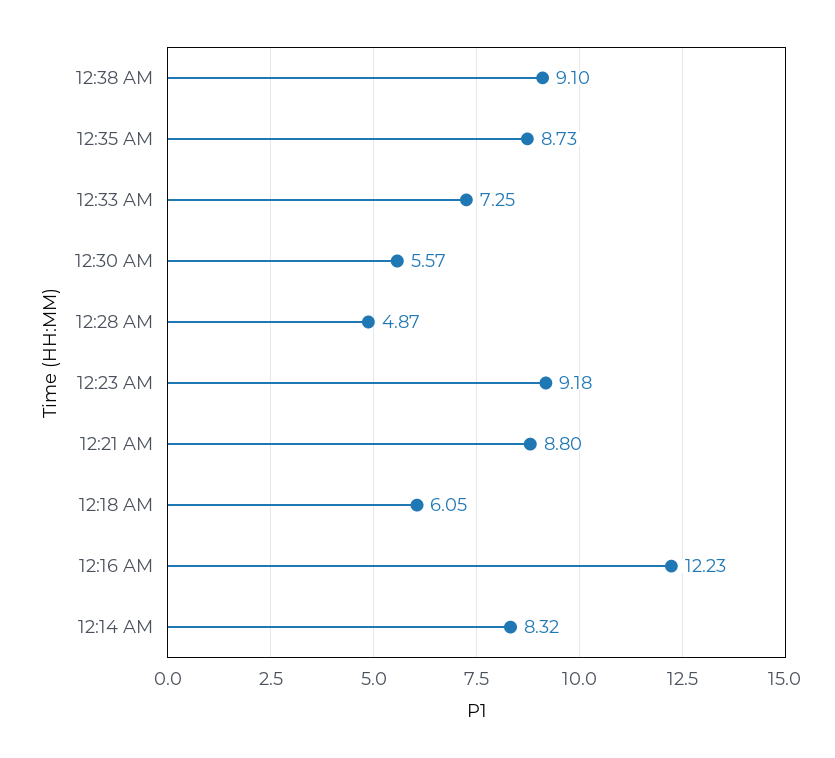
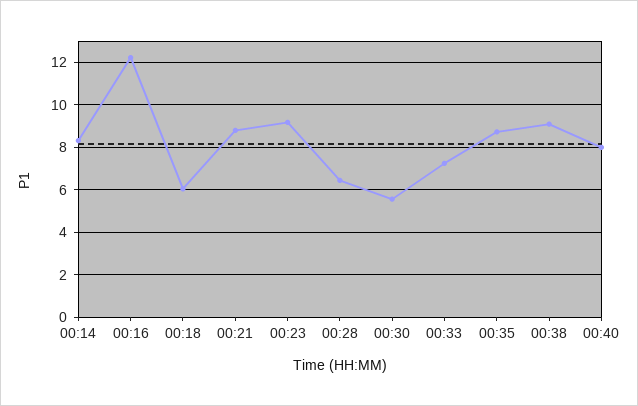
12:28 AM: 4.87 -> 6.5
00:40: none -> 8

